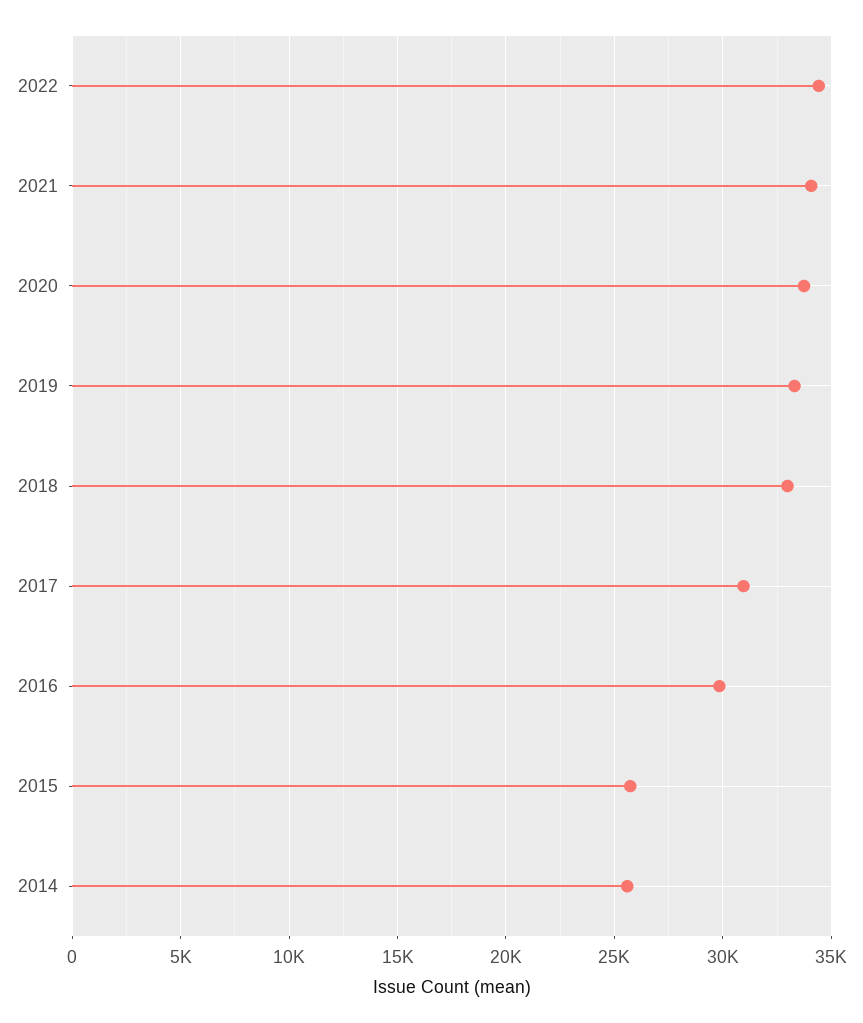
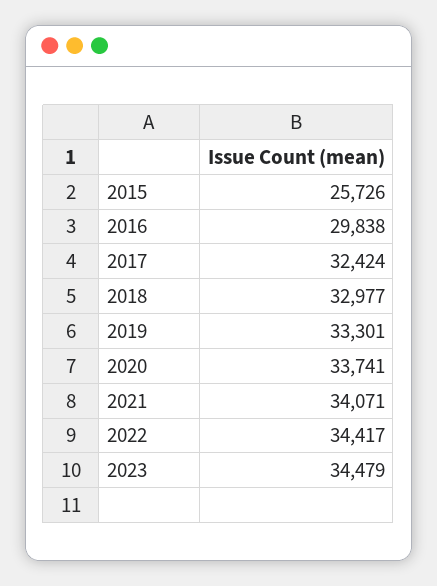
2017: 31000 -> 32424
2014: 25500 -> none
2023: none -> 34479

